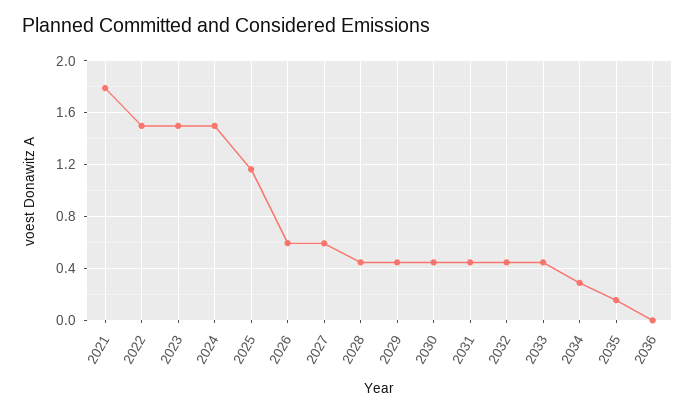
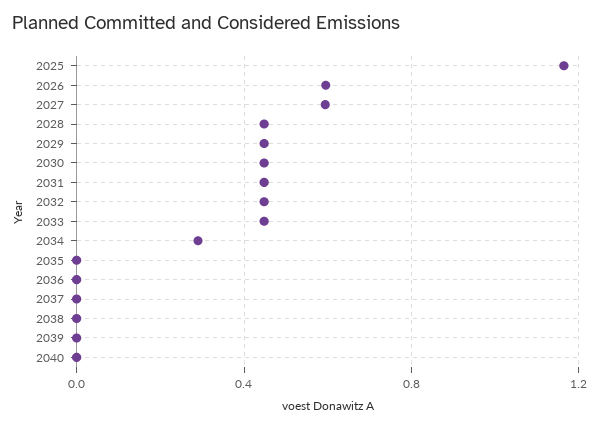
2021: 1.8 -> none
2022: 1.5 -> none
2023: 1.5 -> none
2024: 1.5 -> none
2035: 0.15 -> 0
2037: none -> 0
2038: none -> 0
2039: none -> 0
2040: none -> 0

